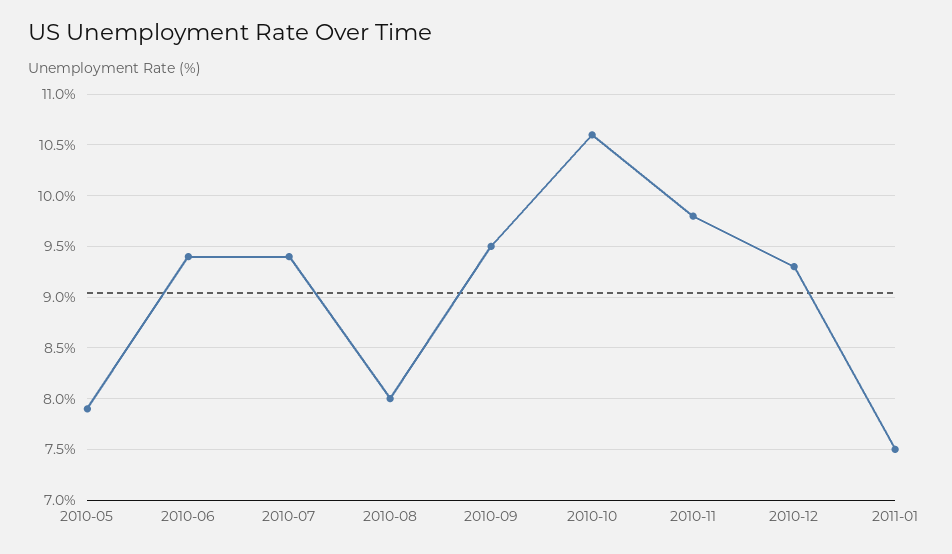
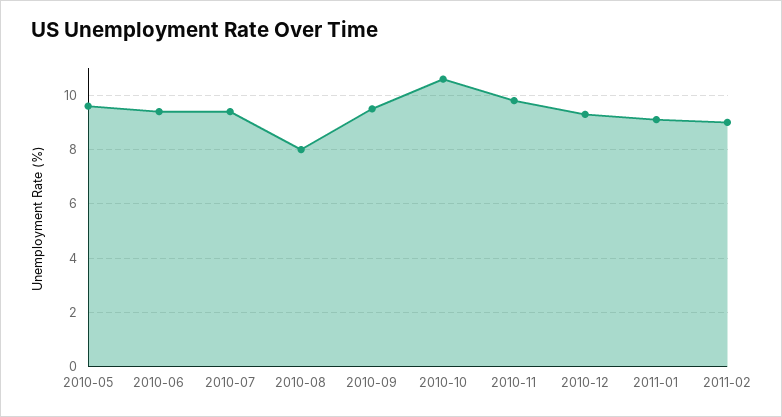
2010-05: 7.9 -> 9.5
2011-01: 7.5 -> 9
2011-02: none -> 9

